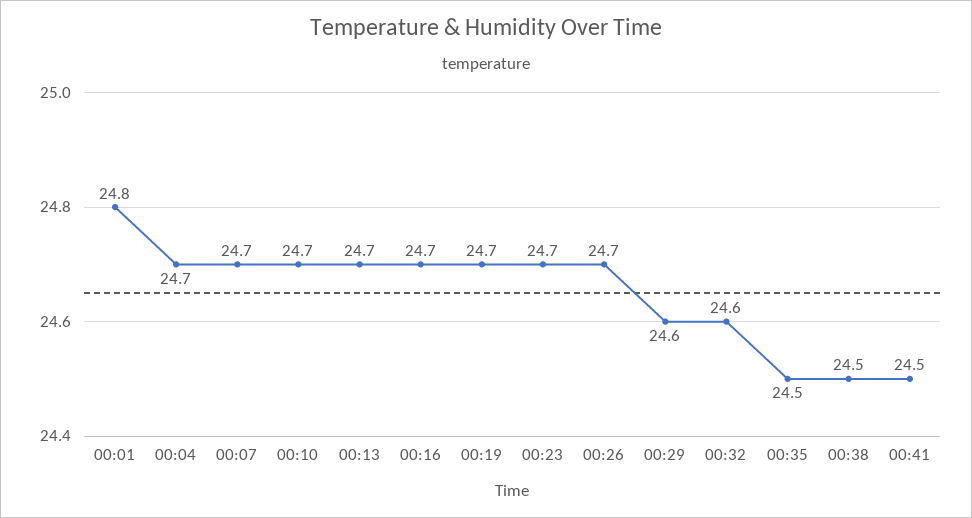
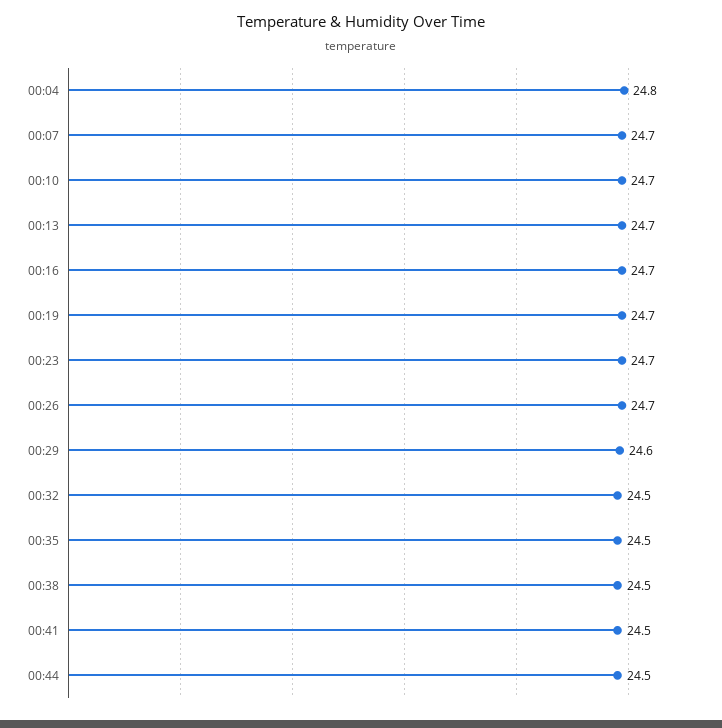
00:01: 24.8 -> none
00:04: 24.7 -> 24.8
00:32: 24.6 -> 24.5
00:44: none -> 24.5

